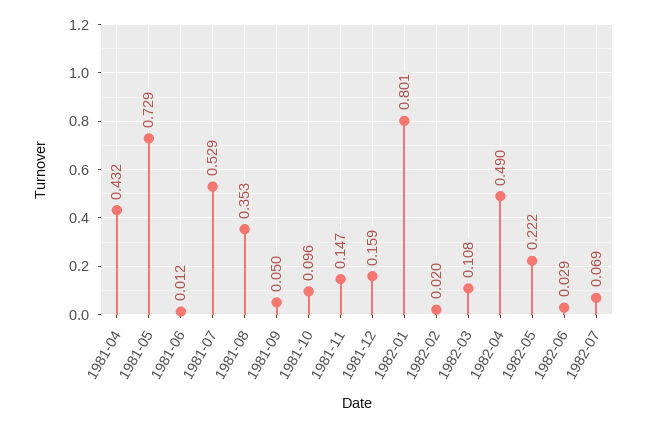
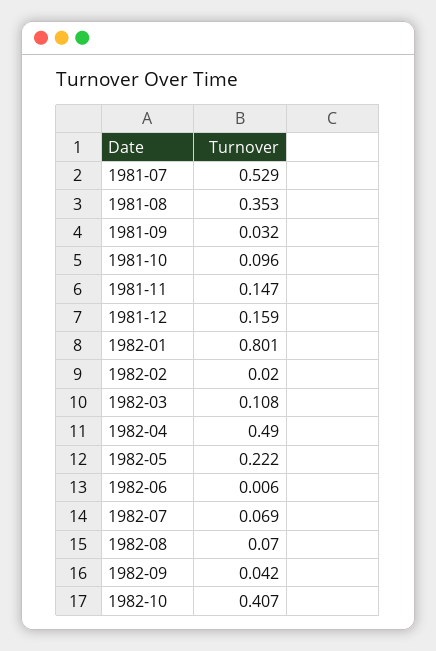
1981-04: 0.432 -> none
1981-05: 0.729 -> none
1981-06: 0.012 -> none
1981-09: 0.05 -> 0.032
1982-06: 0.029 -> 0.006
1982-08: none -> 0.07
1982-09: none -> 0.042
1982-10: none -> 0.407

